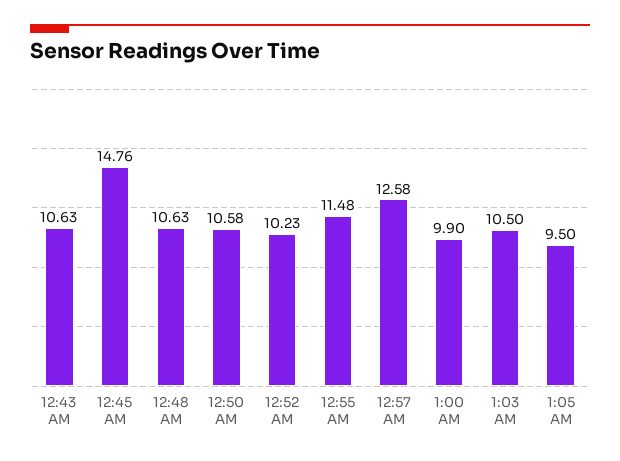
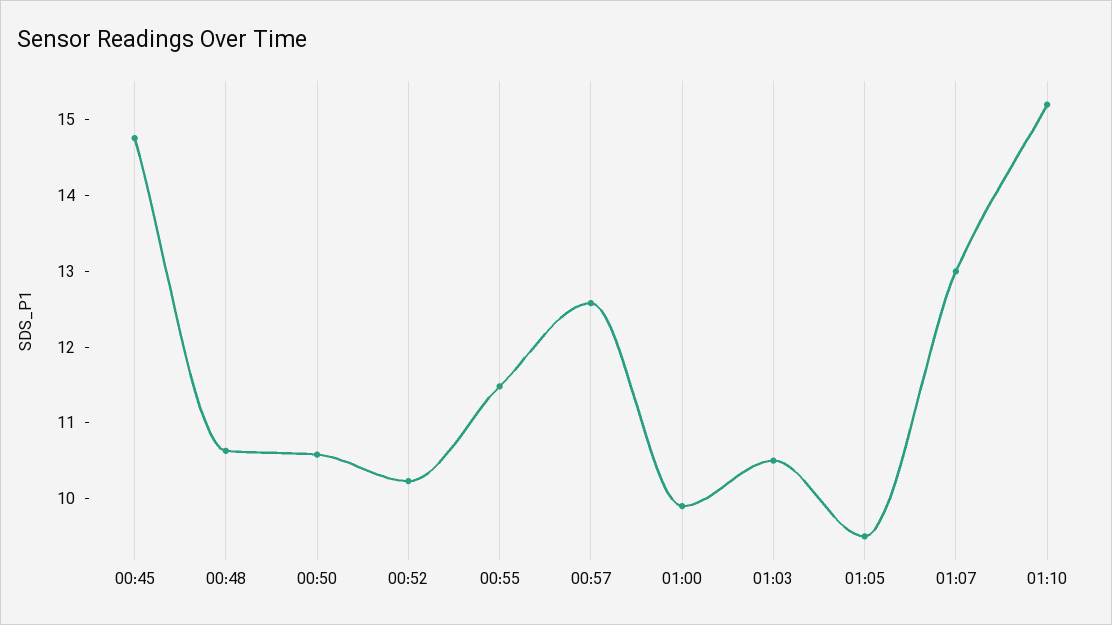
12:43 AM: 10.63 -> none
01:07: none -> 13
01:10: none -> 15.2

